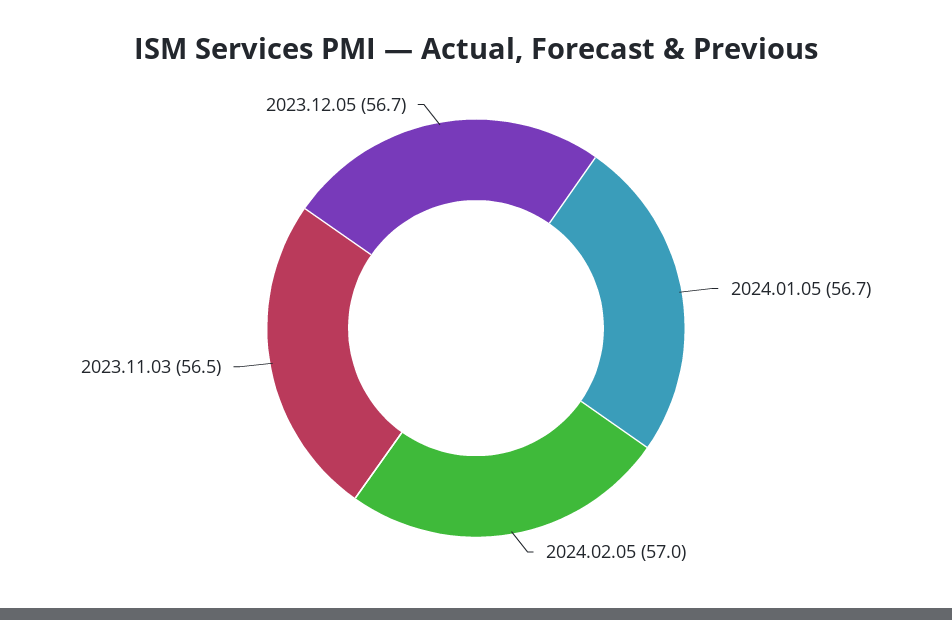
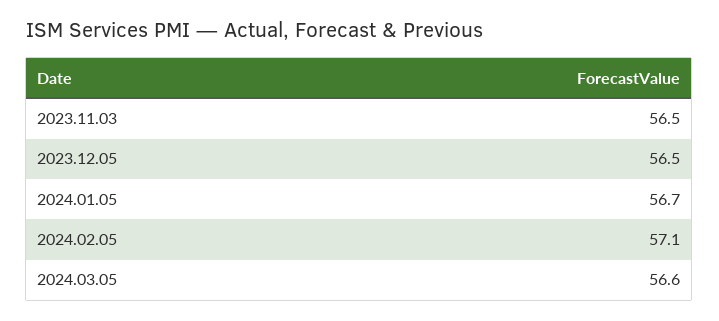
2024.02.05: 57 -> 57.1
2023.12.05: 56.7 -> 56.5
2024.03.05: none -> 56.6

